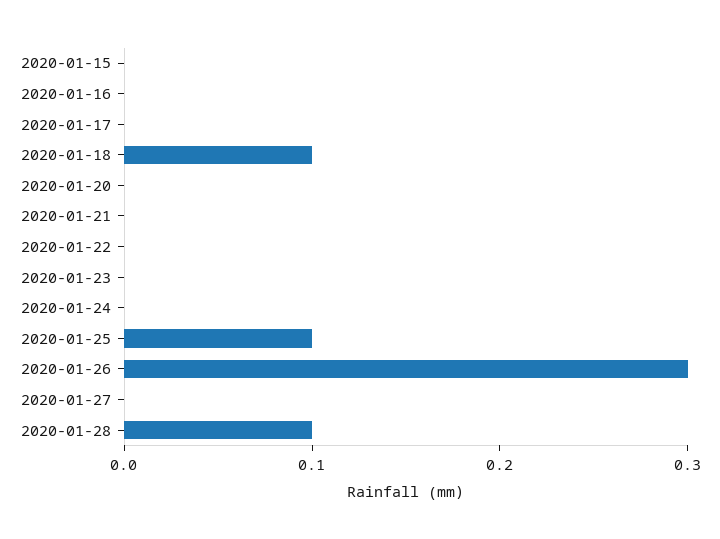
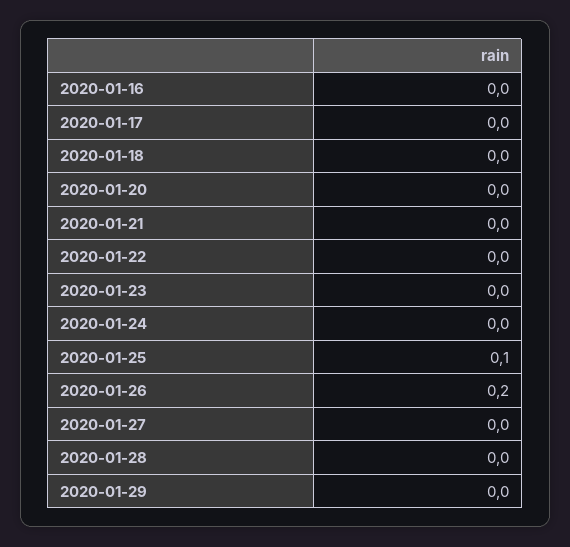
2020-01-15: 0 -> none
2020-01-18: 0.1 -> 0
2020-01-26: 0.3 -> 0.2
2020-01-28: 0.1 -> 0
2020-01-29: none -> 0

